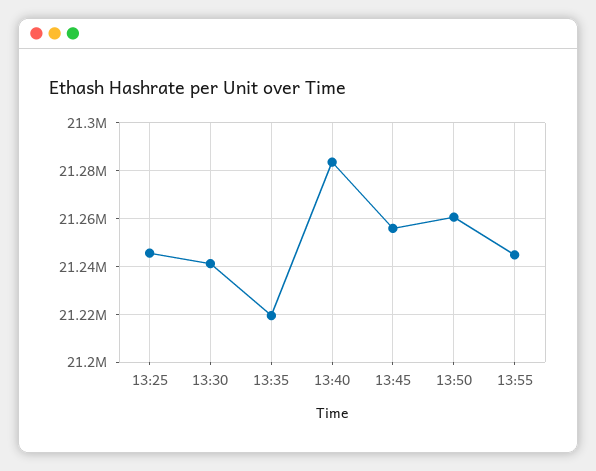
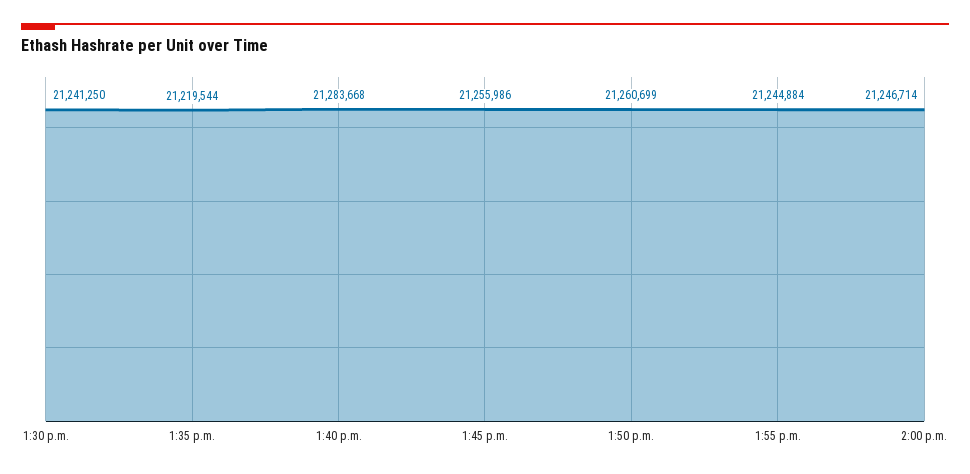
13:25: 21245000 -> none
2:00 p.m.: none -> 21246714

